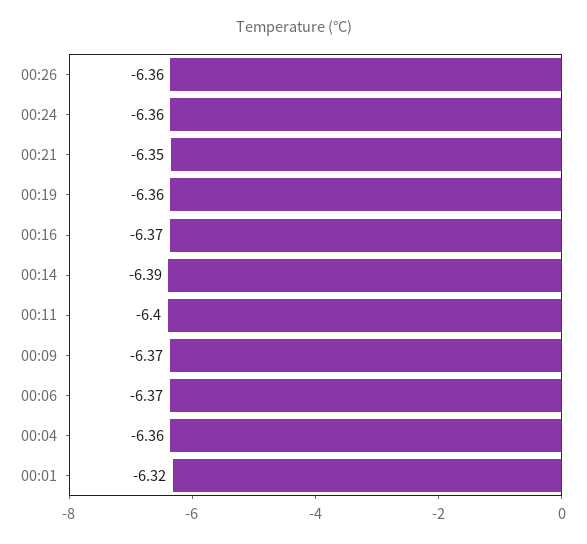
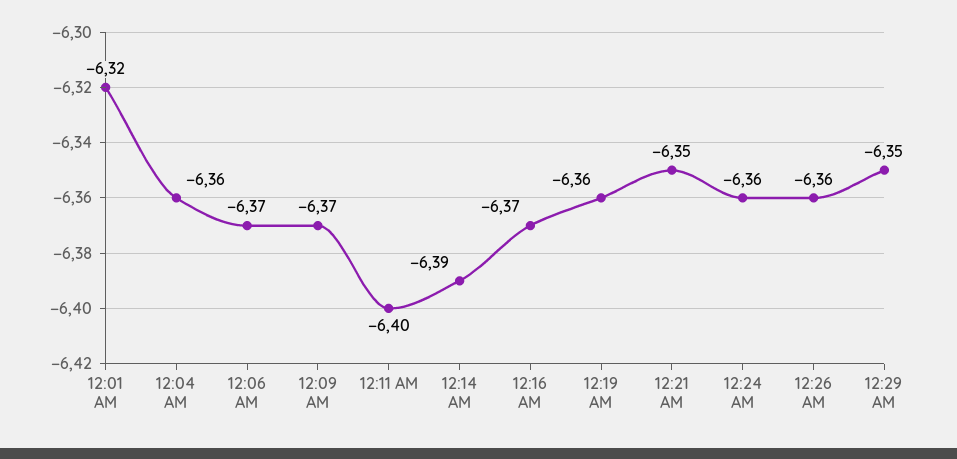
12:29 AM: none -> -6.35

